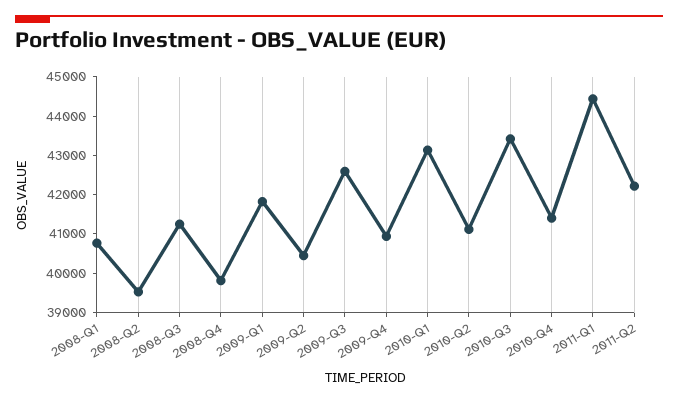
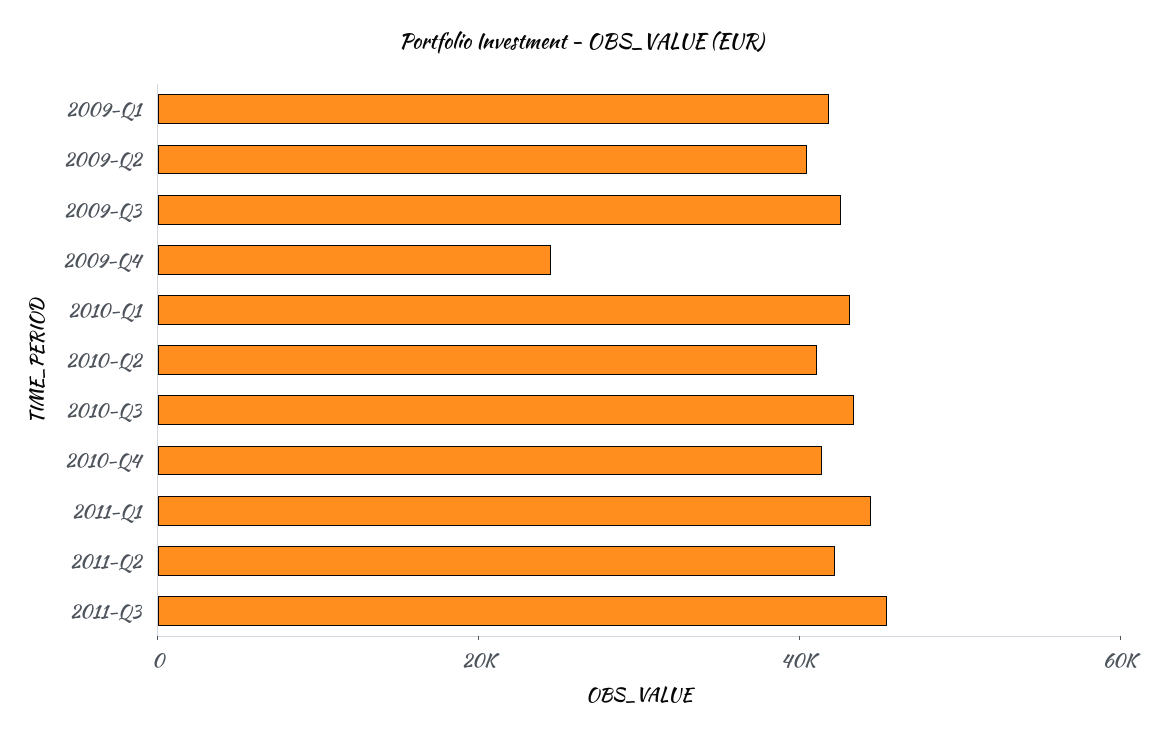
2008-Q1: 40750 -> none
2008-Q2: 39500 -> none
2008-Q3: 41250 -> none
2008-Q4: 39750 -> none
2009-Q4: 41000 -> 25000
2011-Q3: none -> 45000

